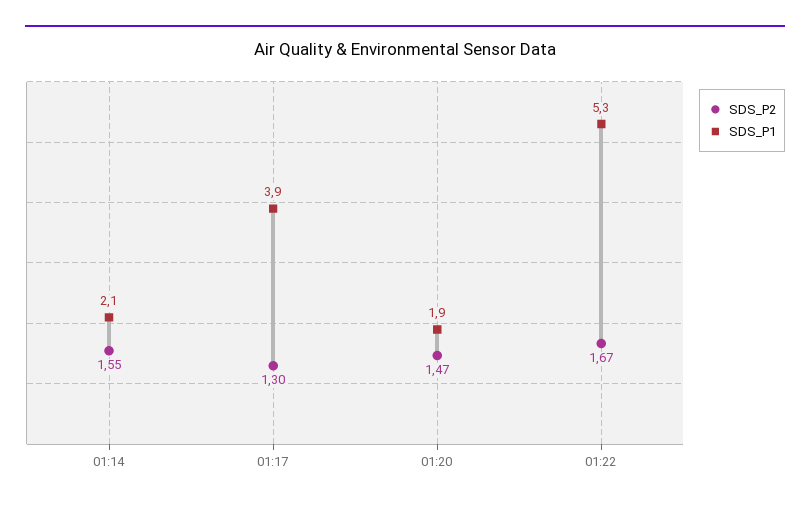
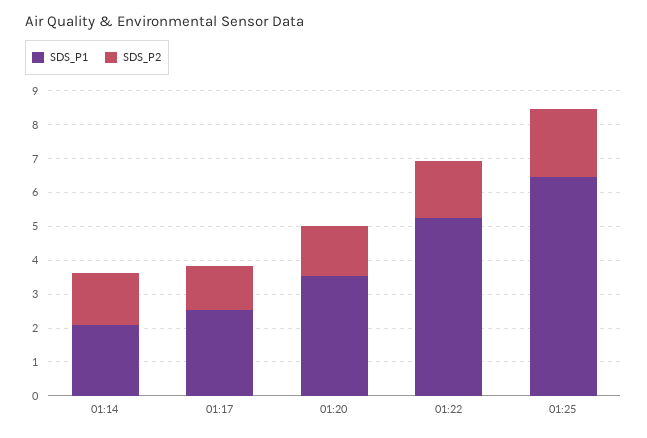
SDS_P1, 01:17: 3.9 -> 2.5
SDS_P1, 01:20: 1.9 -> 3.5
SDS_P1, 01:25: none -> 6.5
SDS_P2, 01:25: none -> 2

